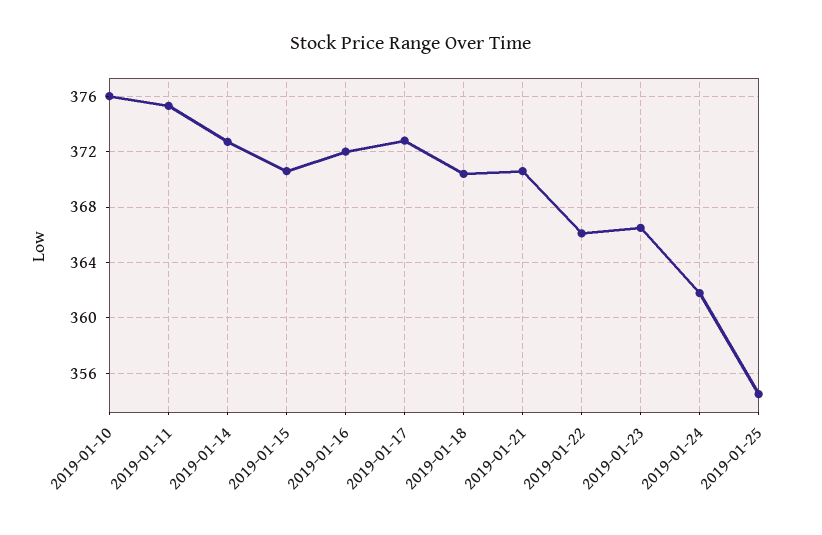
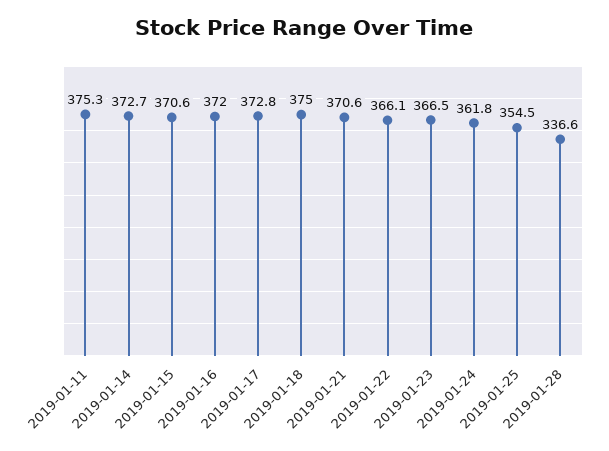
2019-01-10: 376 -> none
2019-01-18: 370.5 -> 375
2019-01-28: none -> 336.6

